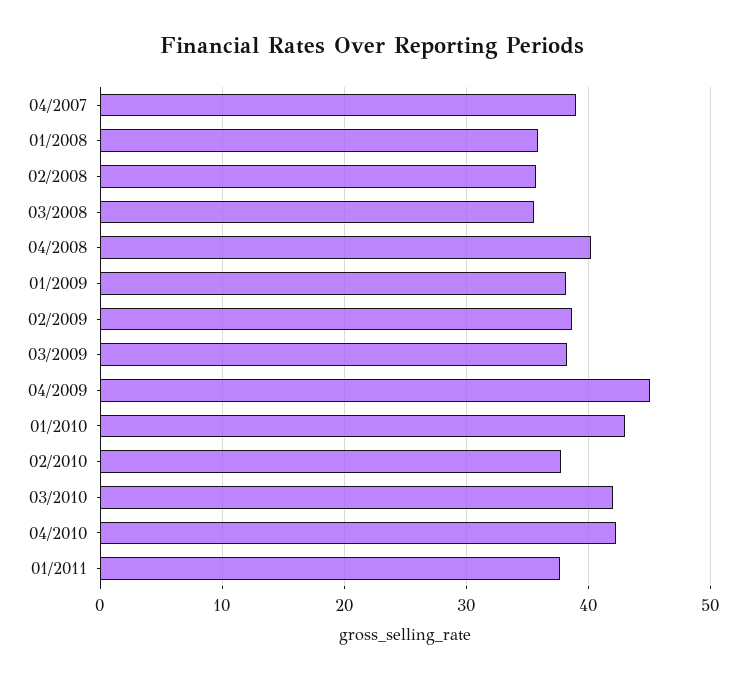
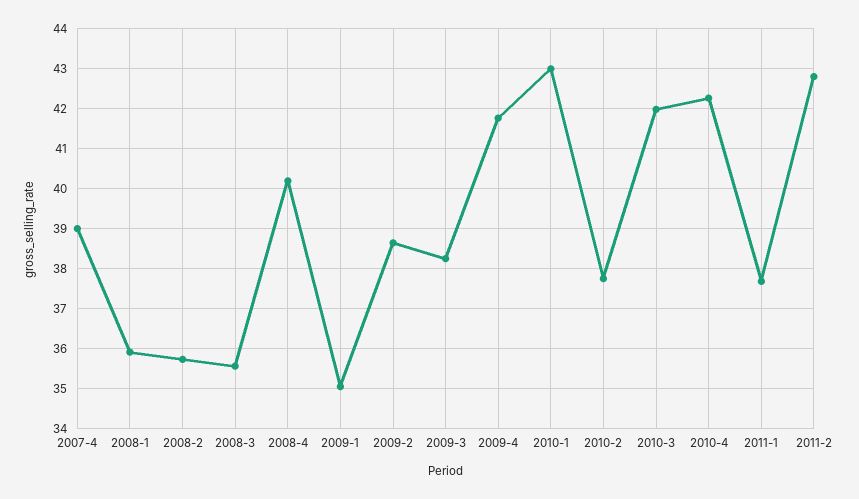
01/2009: 38 -> 35
04/2009: 45 -> 41.8
2011-2: none -> 42.8

